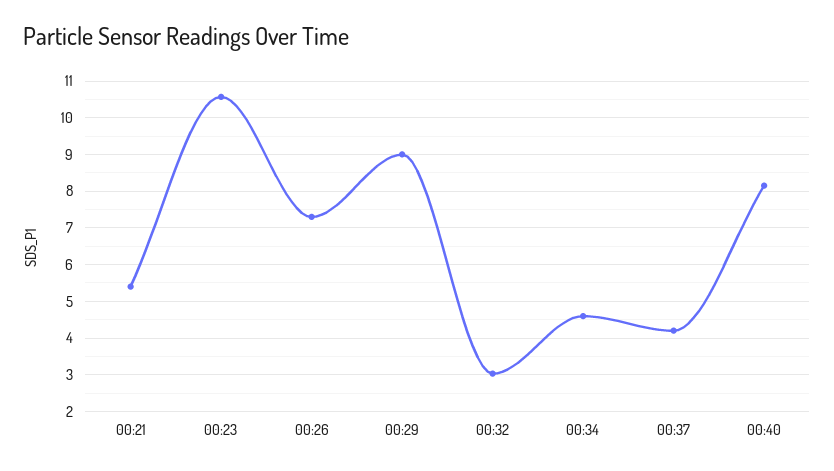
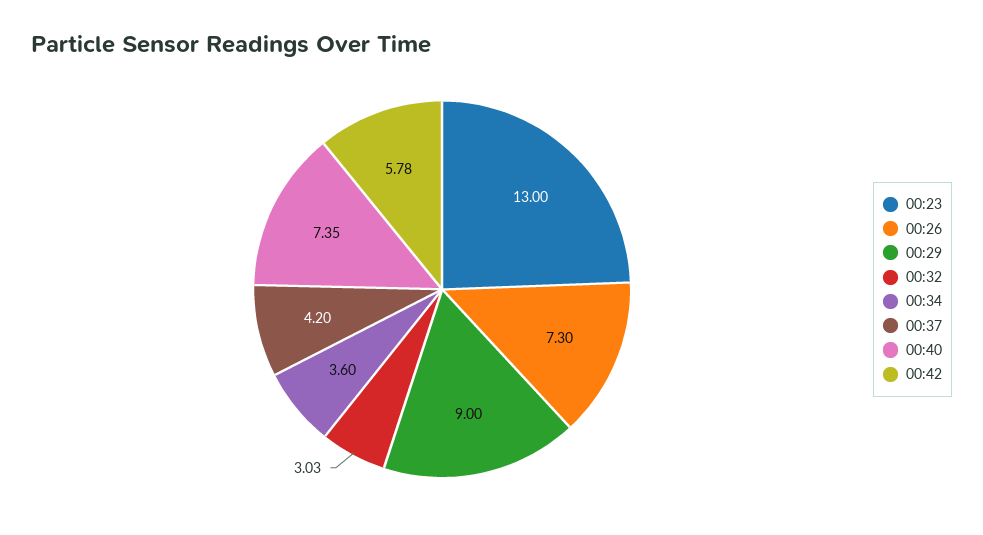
00:21: 5.4 -> none
00:23: 10.6 -> 13
00:34: 4.6 -> 3.6
00:40: 8.2 -> 7.35
00:42: none -> 5.78

